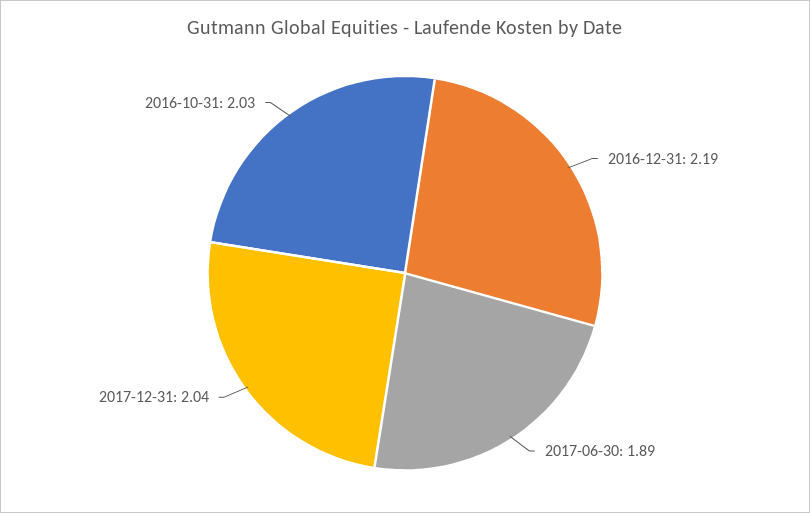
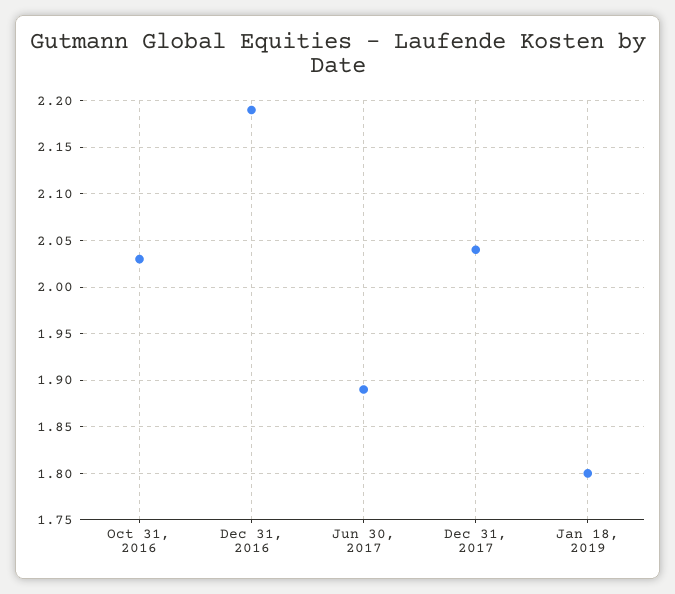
Jan 18, 2019: none -> 1.8

